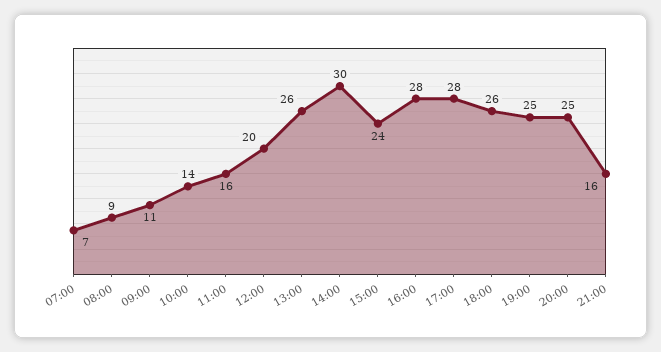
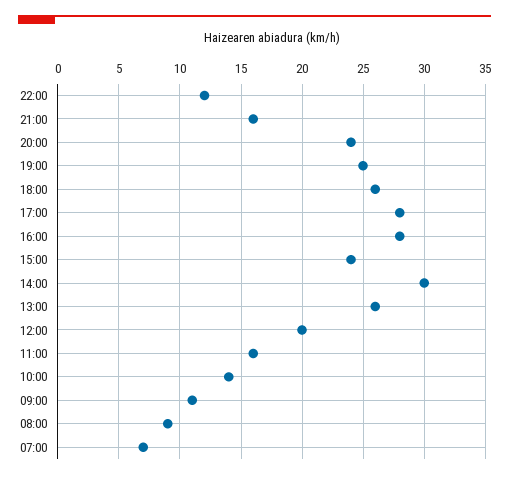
20:00: 25 -> 24
22:00: none -> 12

